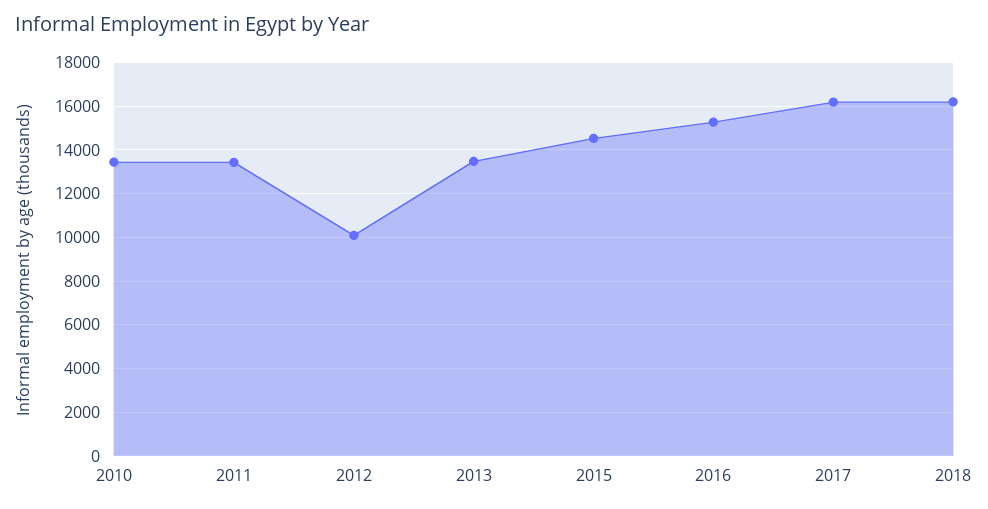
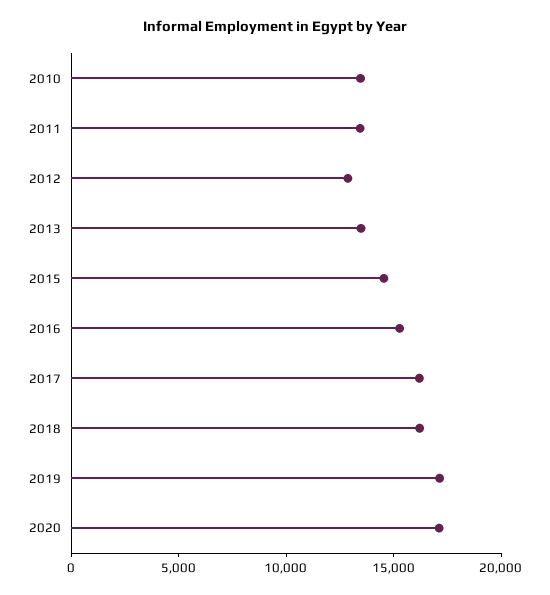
2012: 10000 -> 13000
2019: none -> 17000
2020: none -> 17000

